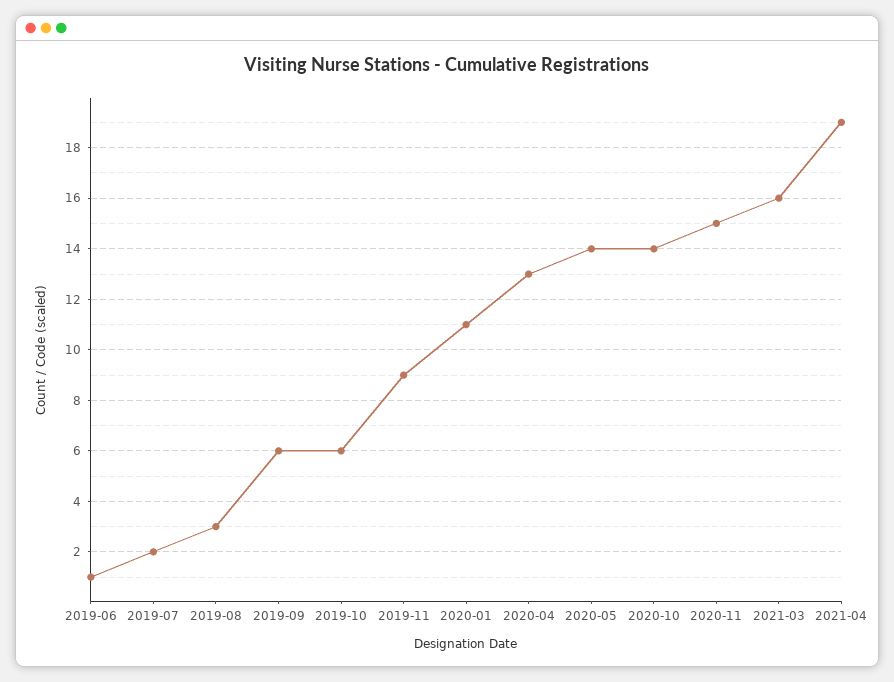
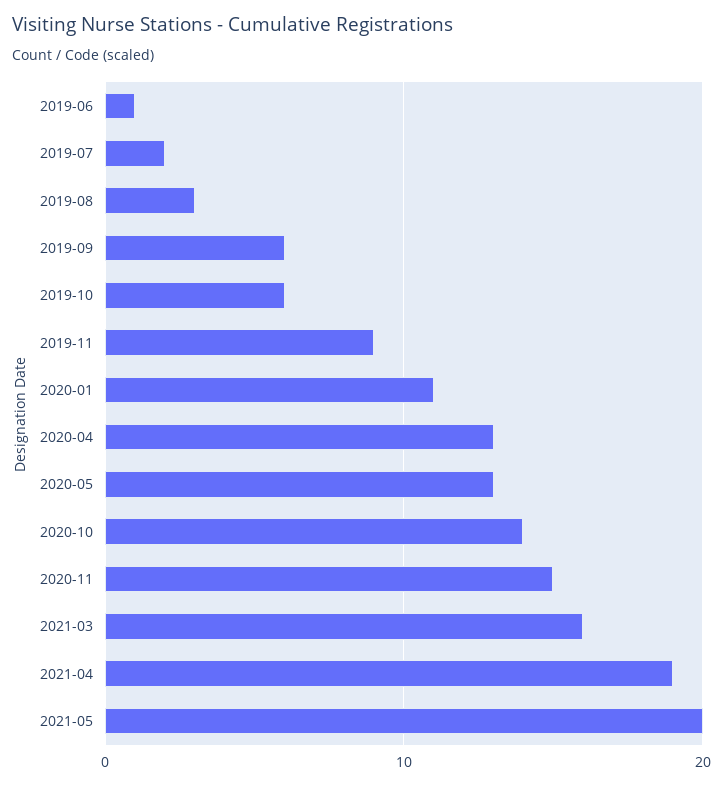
2020-05: 14 -> 13
2021-05: none -> 20

